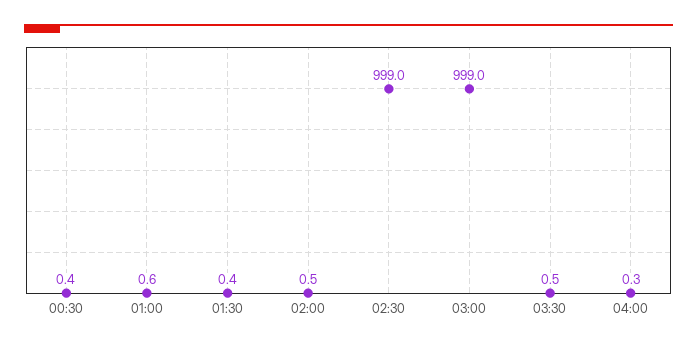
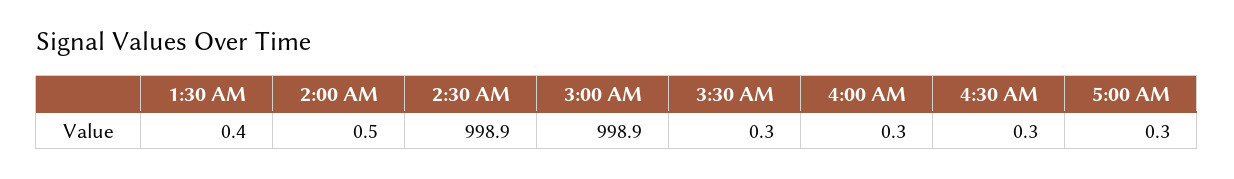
00:30: 0.4 -> none
01:00: 0.6 -> none
02:30: 999 -> 998.9
03:00: 999 -> 998.9
03:30: 0.5 -> 0.3
4:30 AM: none -> 0.3
5:00 AM: none -> 0.3

